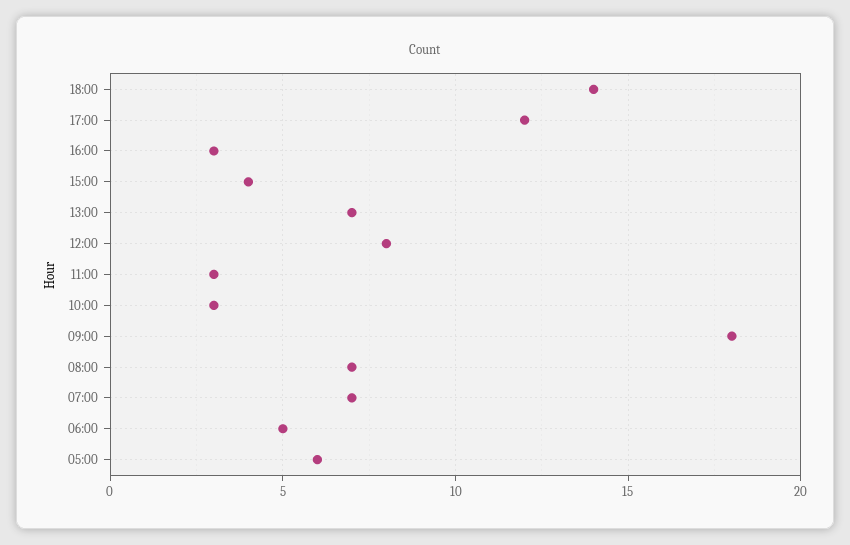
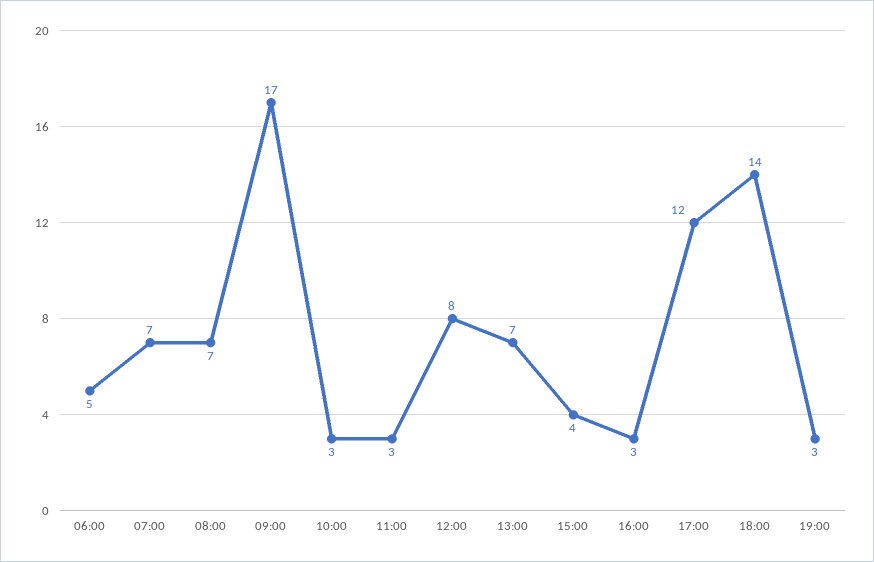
09:00: 18 -> 17
05:00: 6 -> none
19:00: none -> 3

